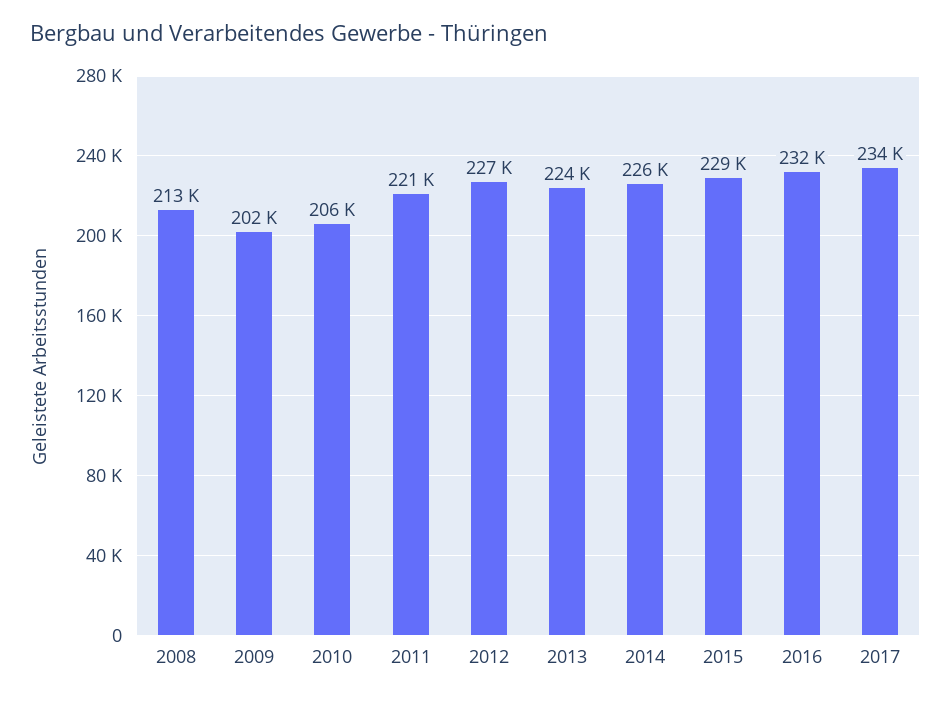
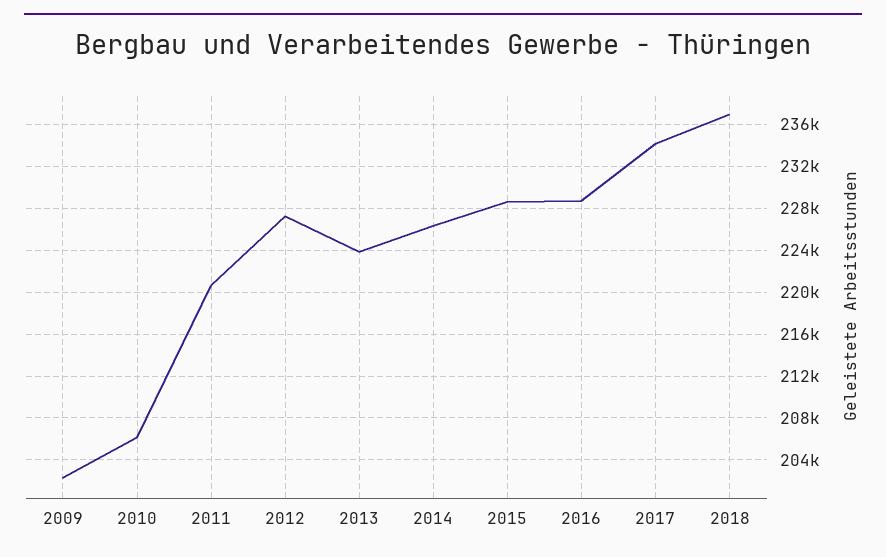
2008: 213000 -> none
2016: 232000 -> 229000
2018: none -> 237000

